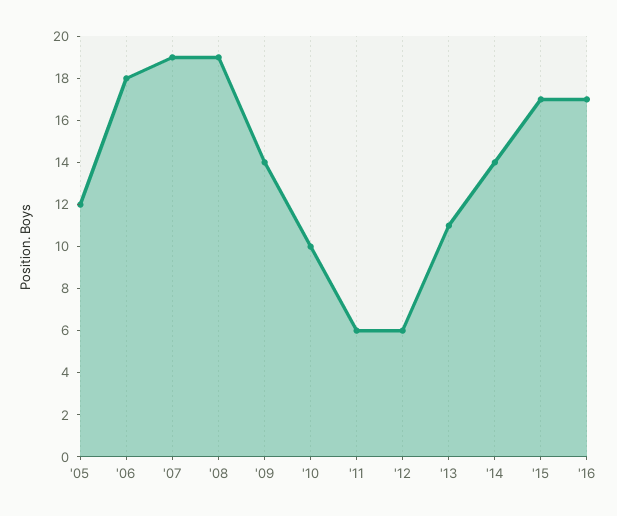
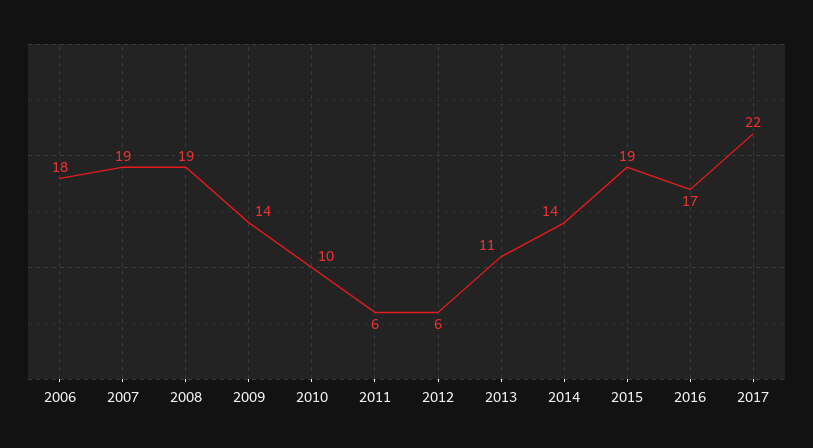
'05: 12 -> none
'15: 17 -> 19
2017: none -> 22

